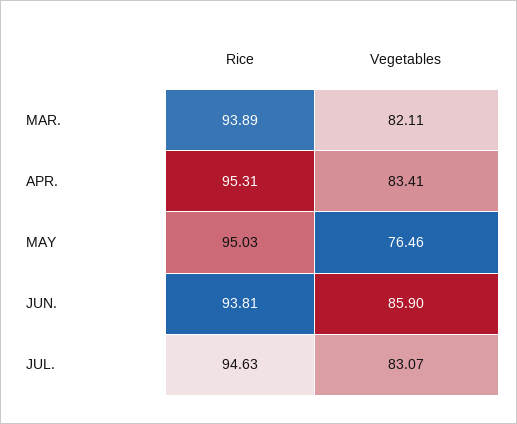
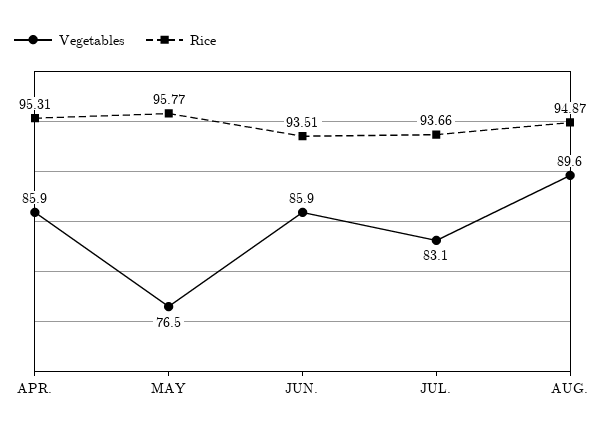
Rice, MAR.: 93.89 -> none
Vegetables, MAR.: 82.11 -> none
Vegetables, APR.: 83.41 -> 85.9
Rice, MAY: 95.03 -> 95.77
Rice, JUN.: 93.81 -> 93.51
Rice, JUL.: 94.63 -> 93.66
Vegetables, AUG.: none -> 89.6
Rice, AUG.: none -> 94.87

